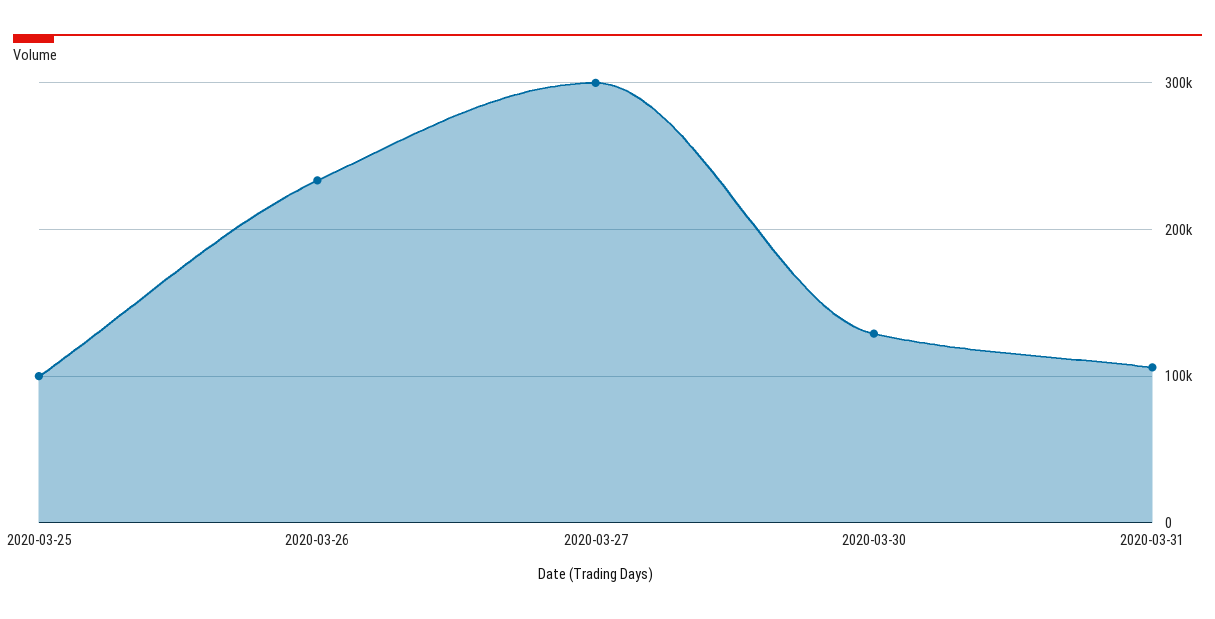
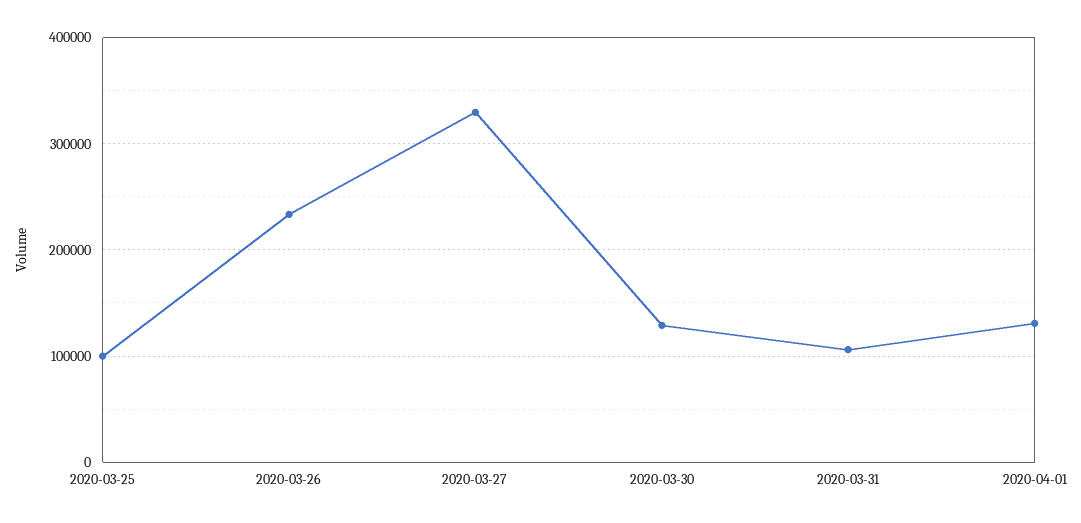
2020-03-27: 300000 -> 330000
2020-04-01: none -> 130000

